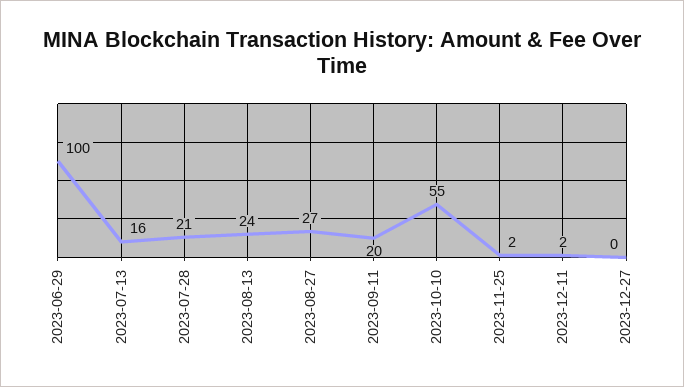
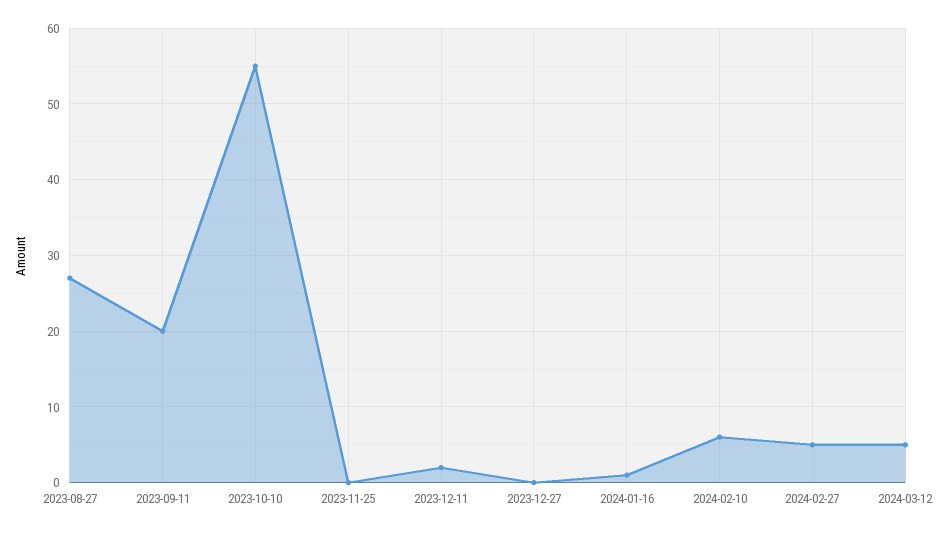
2023-06-29: 100 -> none
2023-07-13: 16 -> none
2023-07-28: 21 -> none
2023-08-13: 24 -> none
2023-11-25: 2 -> 0
2024-01-16: none -> 1
2024-02-10: none -> 6
2024-02-27: none -> 5
2024-03-12: none -> 5

